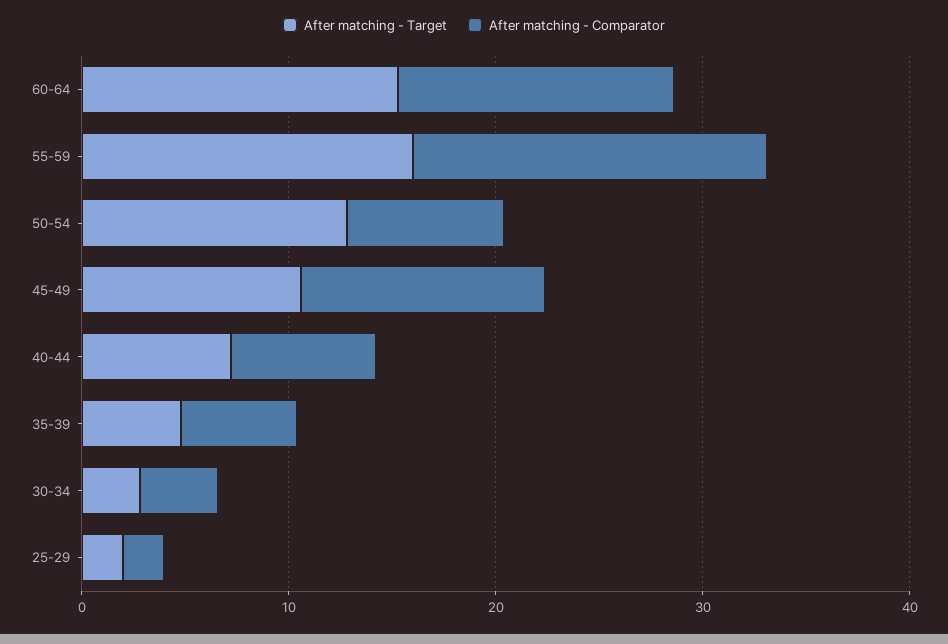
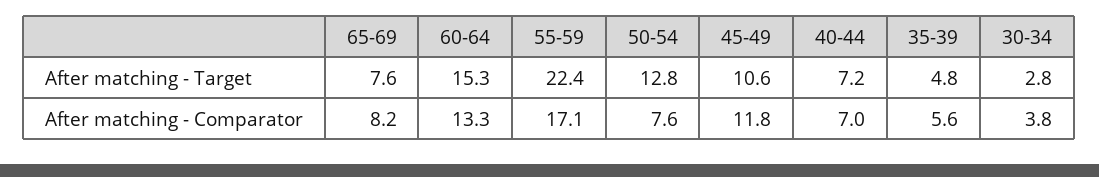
After matching - Target, 55-59: 16 -> 22.4
After matching - Target, 25-29: 2 -> none
After matching - Comparator, 25-29: 2 -> none
After matching - Target, 65-69: none -> 7.6
After matching - Comparator, 65-69: none -> 8.2

